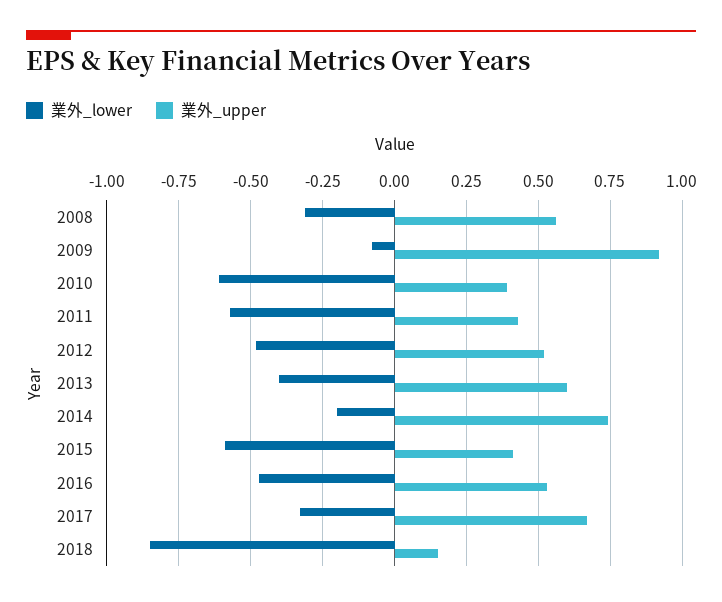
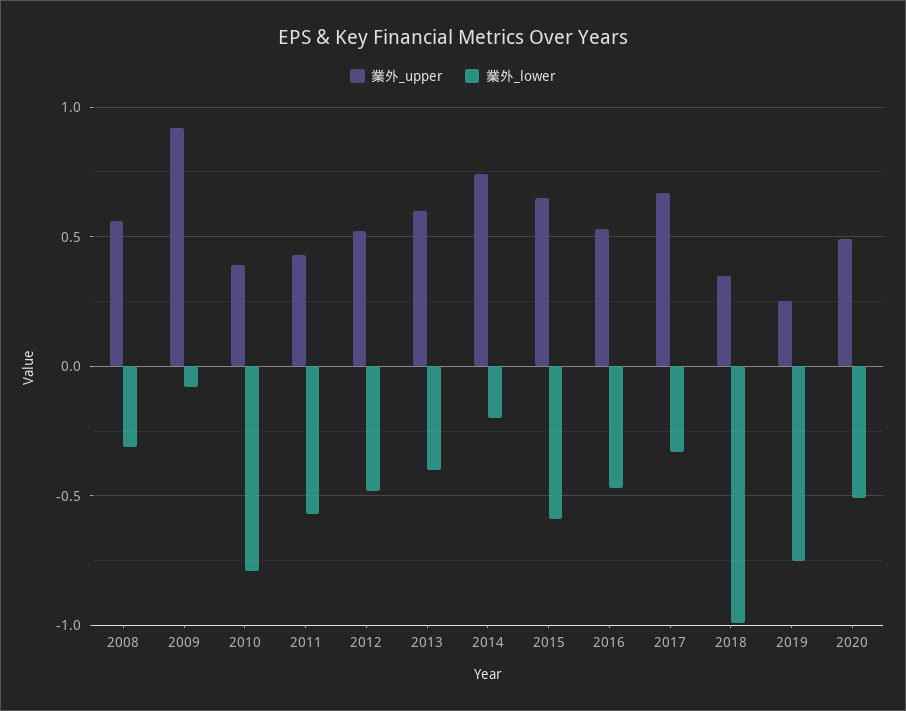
業外_lower, 2010: -0.6 -> -0.8
業外_upper, 2015: 0.4 -> 0.65
業外_lower, 2018: -0.85 -> -1
業外_upper, 2018: 0.15 -> 0.35
業外_upper, 2019: none -> 0.25
業外_lower, 2019: none -> -0.75
業外_upper, 2020: none -> 0.5
業外_lower, 2020: none -> -0.5

